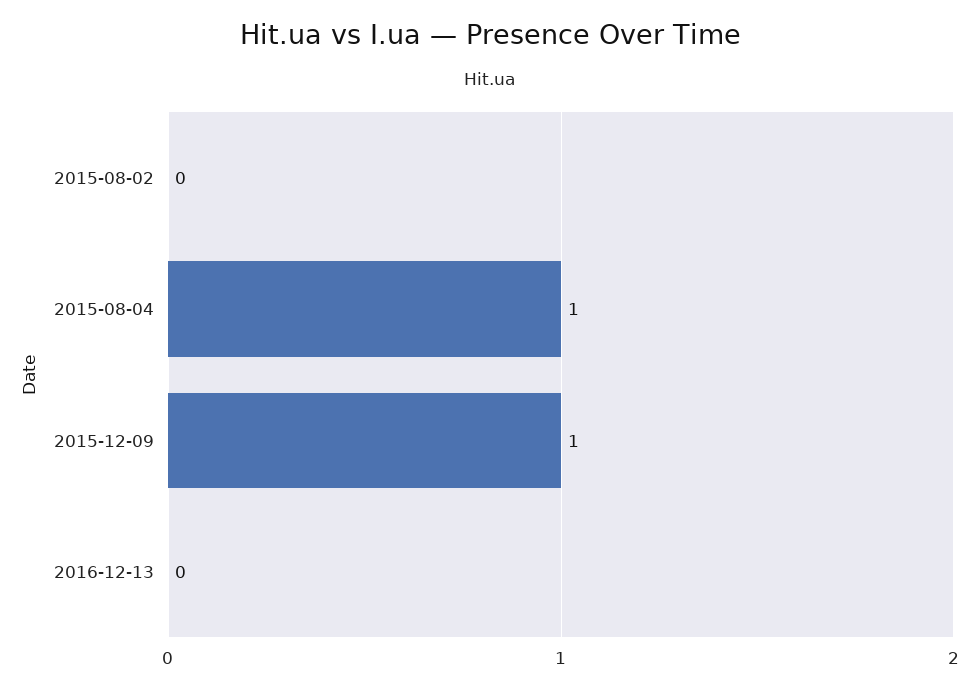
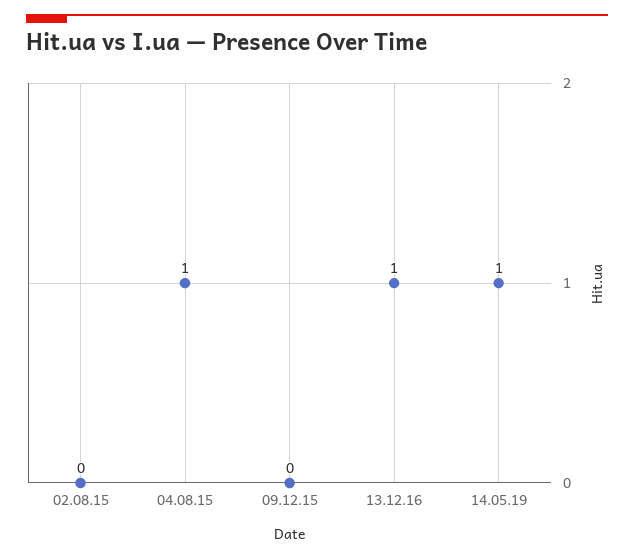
2015-12-09: 1 -> 0
2016-12-13: 0 -> 1
14.05.19: none -> 1

